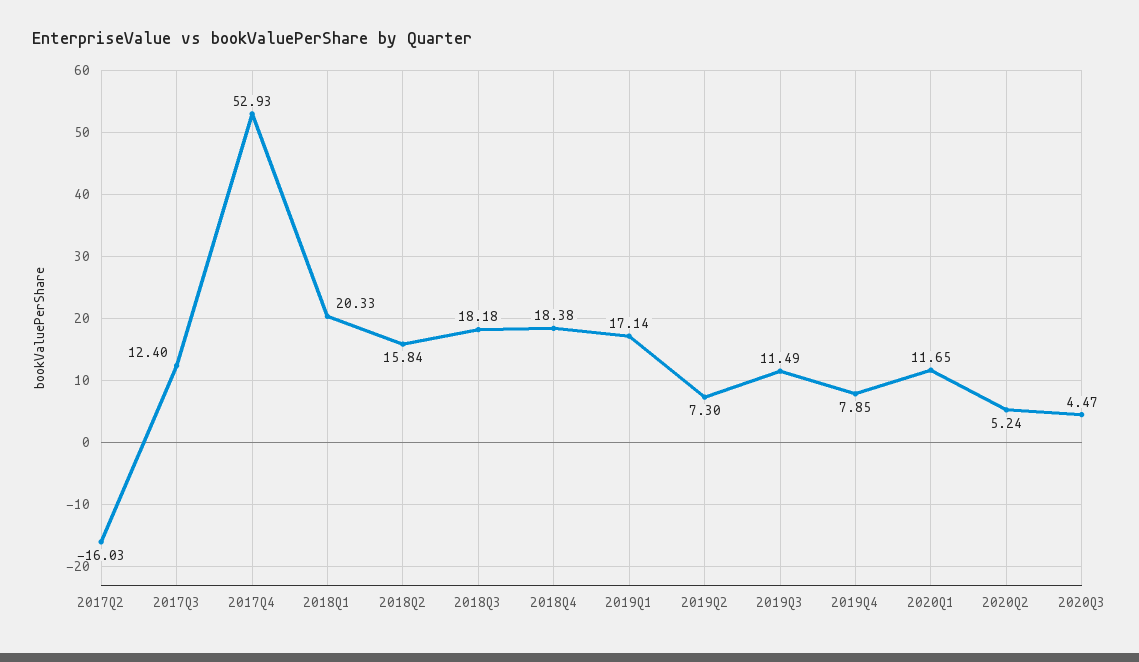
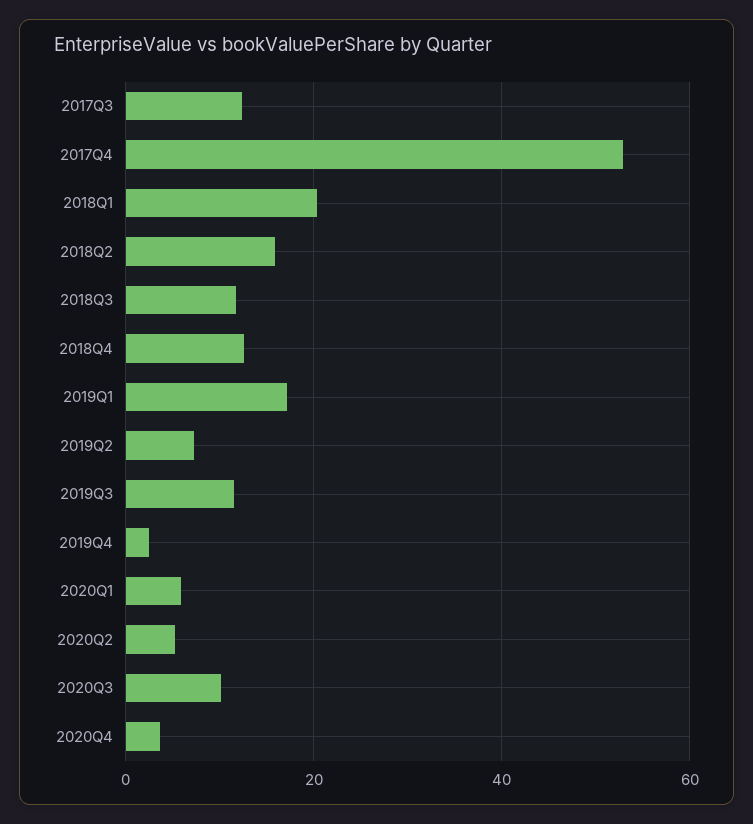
2017Q2: -16.03 -> none
2018Q3: 18.18 -> 12
2018Q4: 18.38 -> 12
2019Q4: 7.85 -> 2
2020Q1: 11.65 -> 6
2020Q3: 4.47 -> 10
2020Q4: none -> 4

